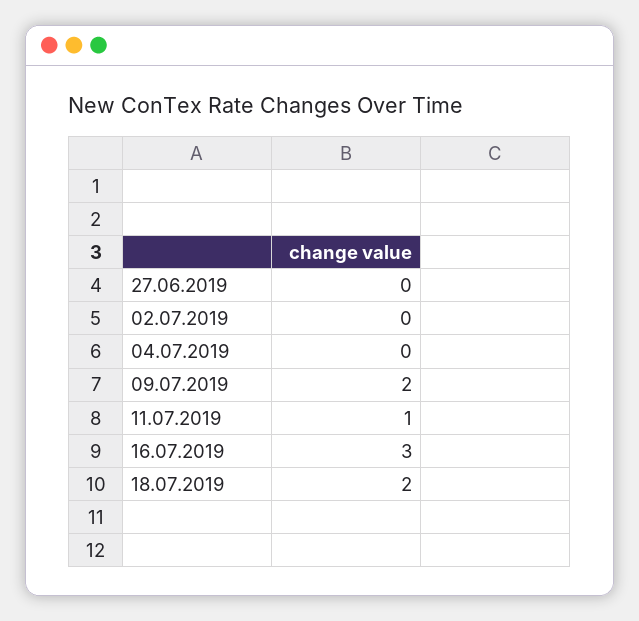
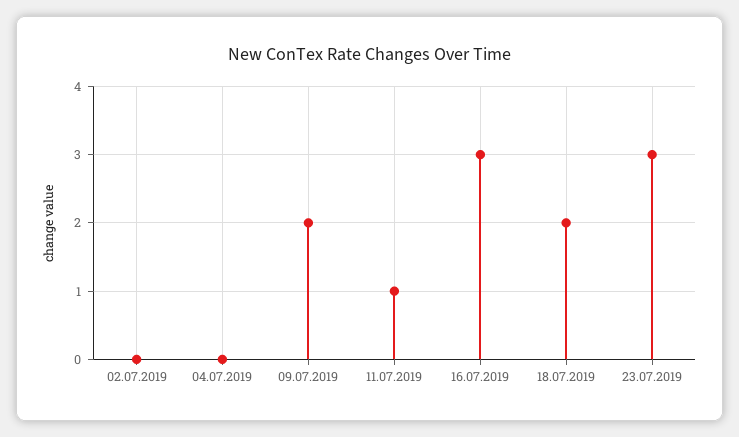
27.06.2019: 0 -> none
23.07.2019: none -> 3

